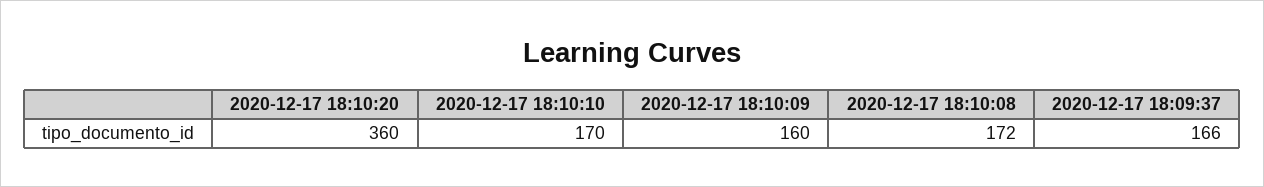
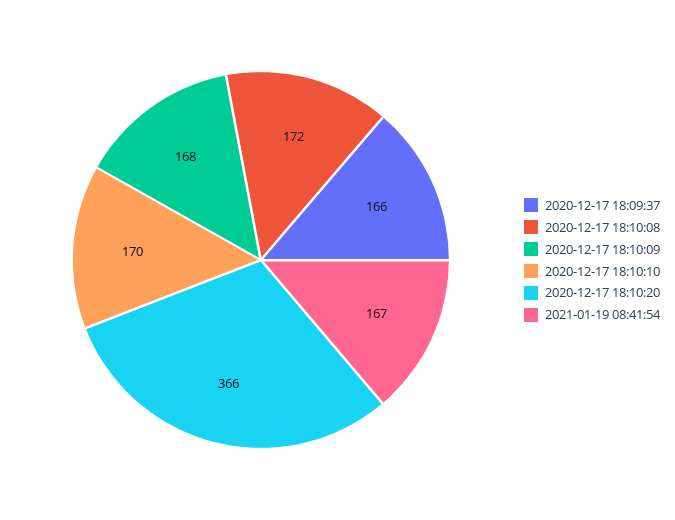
2020-12-17 18:10:20: 360 -> 366
2020-12-17 18:10:09: 160 -> 168
2021-01-19 08:41:54: none -> 167

